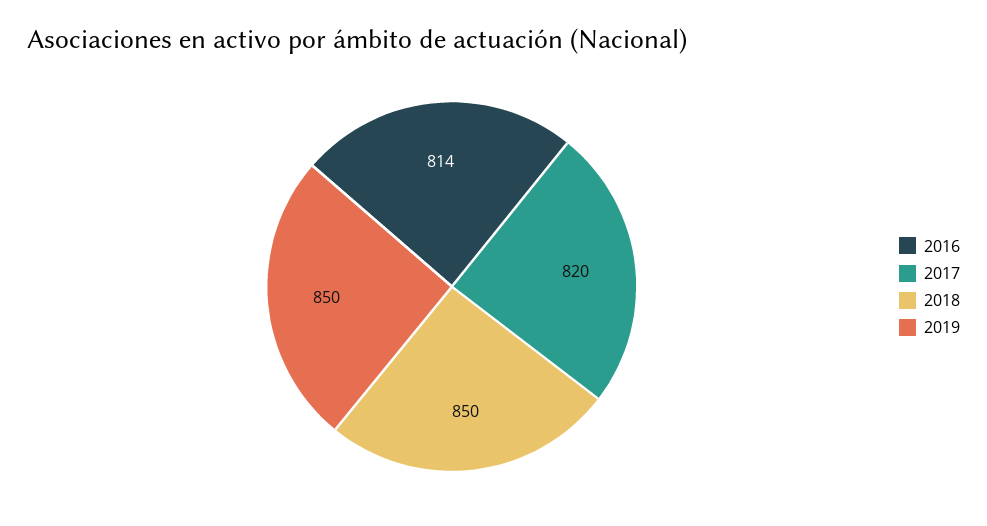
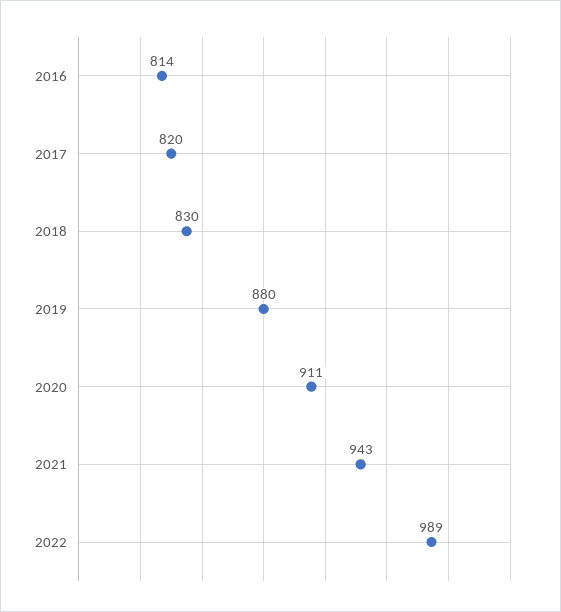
2018: 850 -> 830
2019: 850 -> 880
2020: none -> 911
2021: none -> 943
2022: none -> 989

